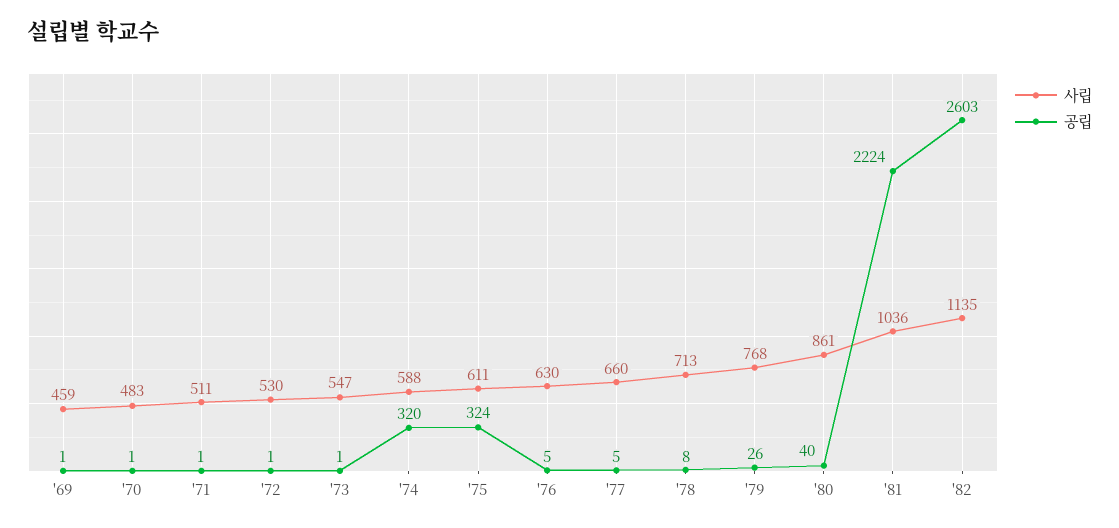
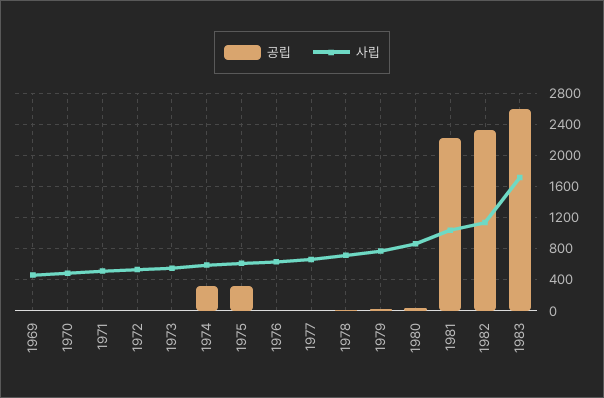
공립, '82: 2603 -> 2300
공립, 1983: none -> 2600
사립, 1983: none -> 1700

